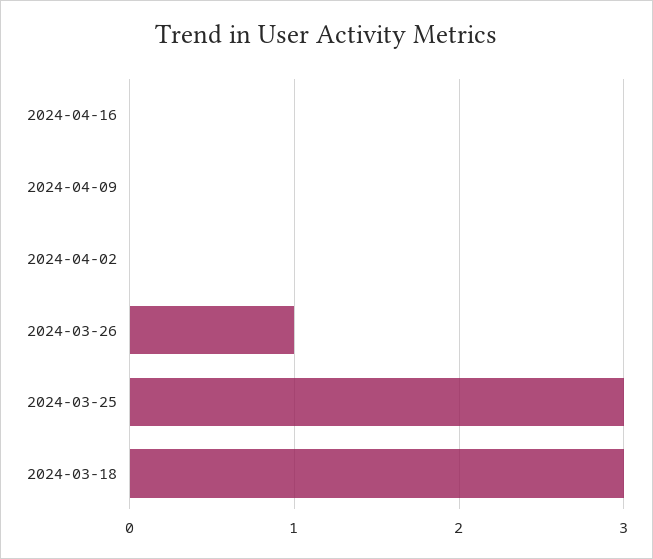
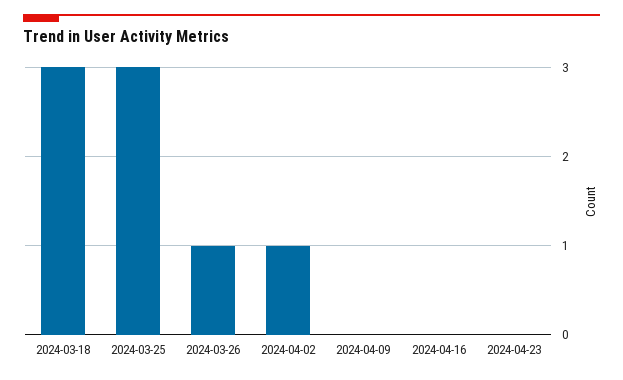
2024-04-02: 0 -> 1
2024-04-23: none -> 0

